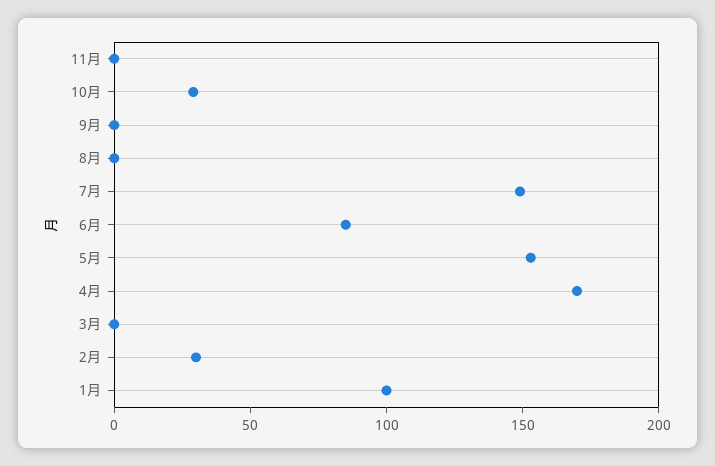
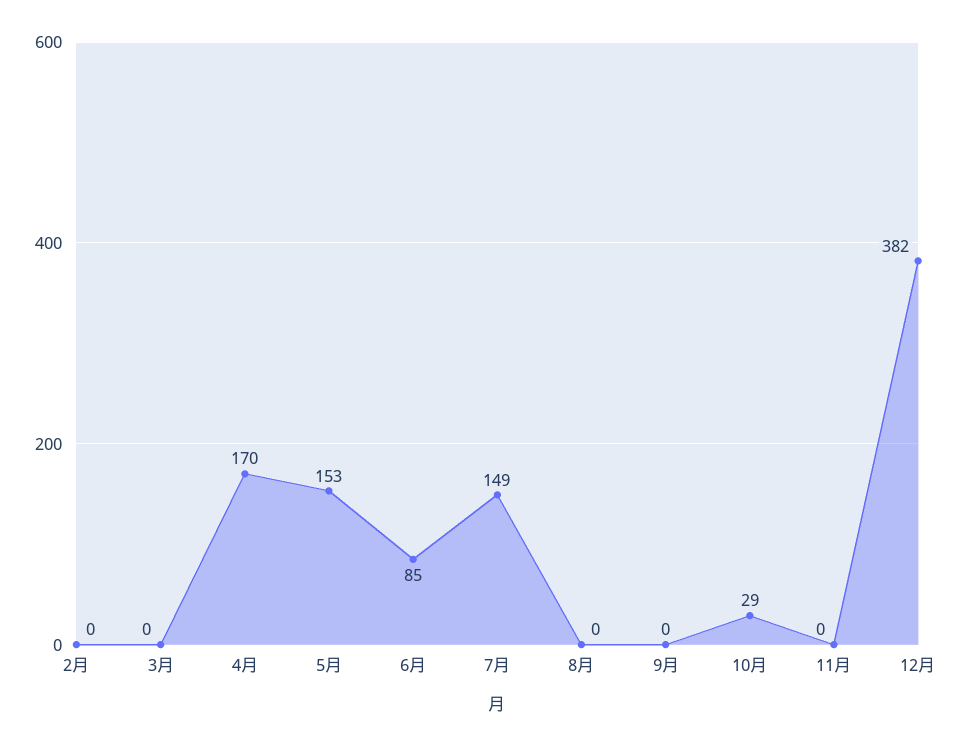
2月: 30 -> 0
1月: 100 -> none
12月: none -> 382

